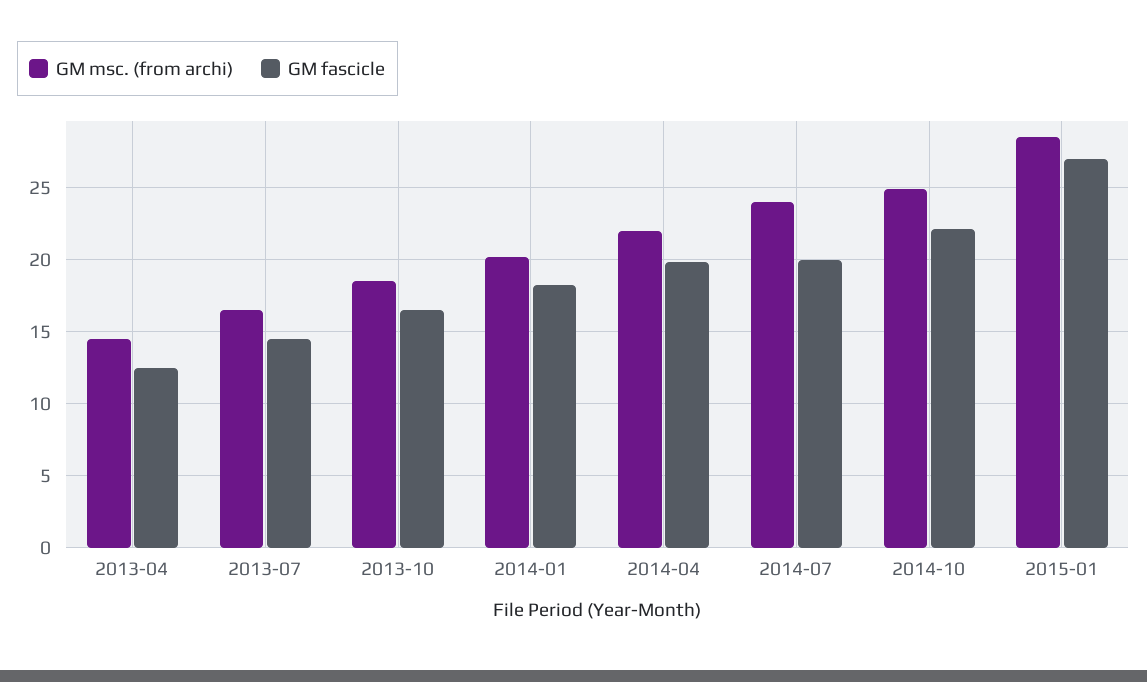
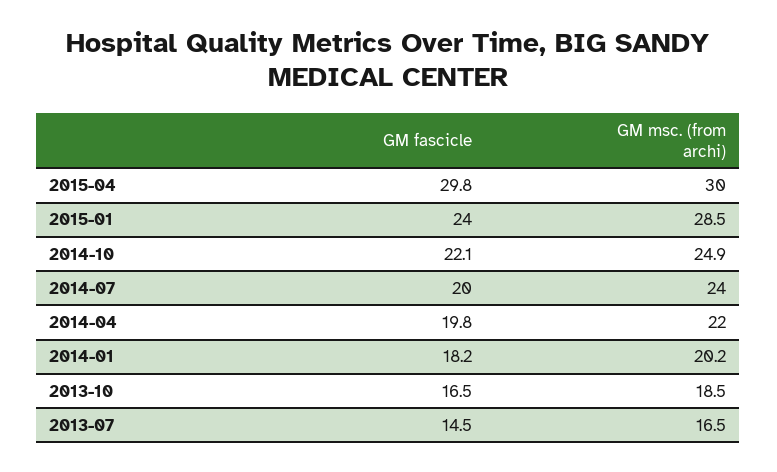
GM msc. (from archi), 2013-04: 14.5 -> none
GM fascicle, 2013-04: 12.5 -> none
GM fascicle, 2015-01: 27 -> 24
GM fascicle, 2015-04: none -> 29.8
GM msc. (from archi), 2015-04: none -> 30

